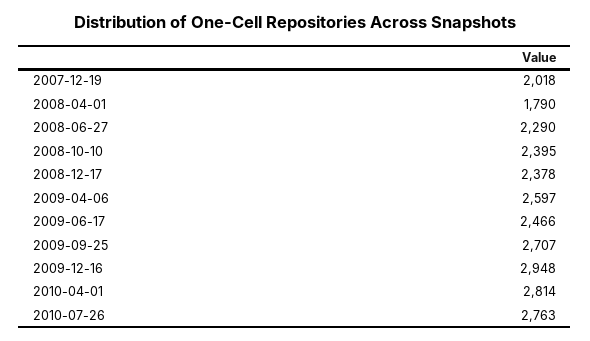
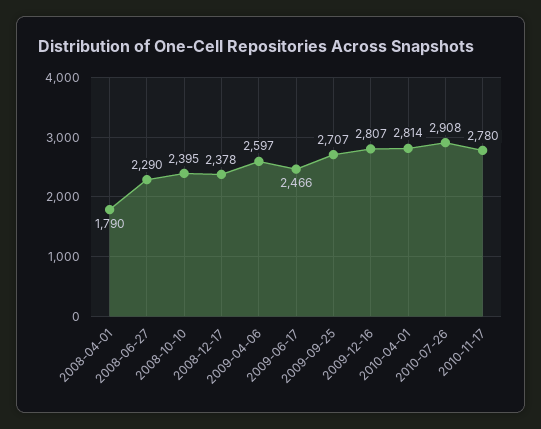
2007-12-19: 2018 -> none
2009-12-16: 2948 -> 2807
2010-07-26: 2763 -> 2908
2010-11-17: none -> 2780

